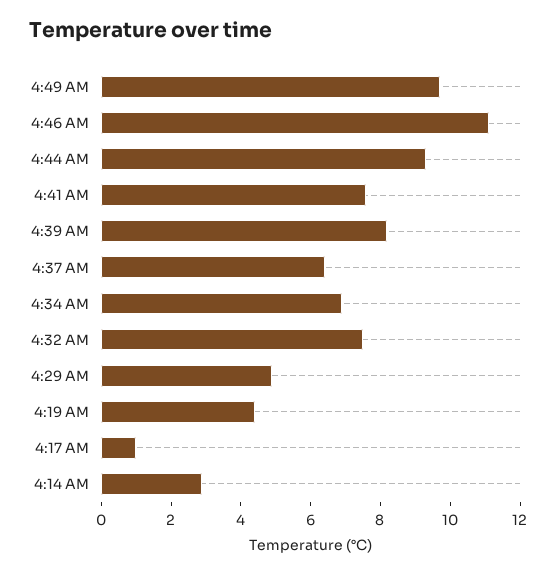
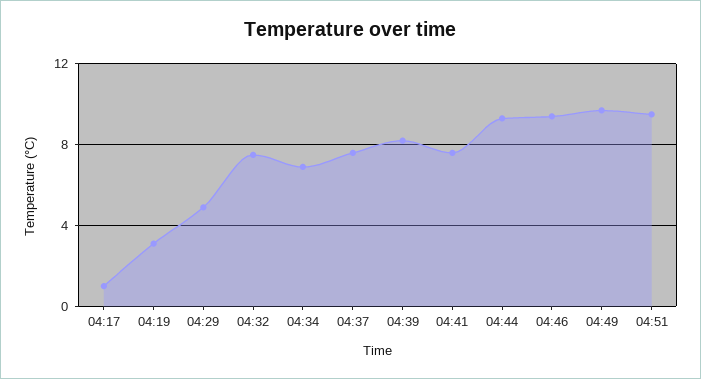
4:46 AM: 11 -> 9.5
4:37 AM: 6.5 -> 7.5
4:19 AM: 4.5 -> 3
4:14 AM: 3 -> none
04:51: none -> 9.5

